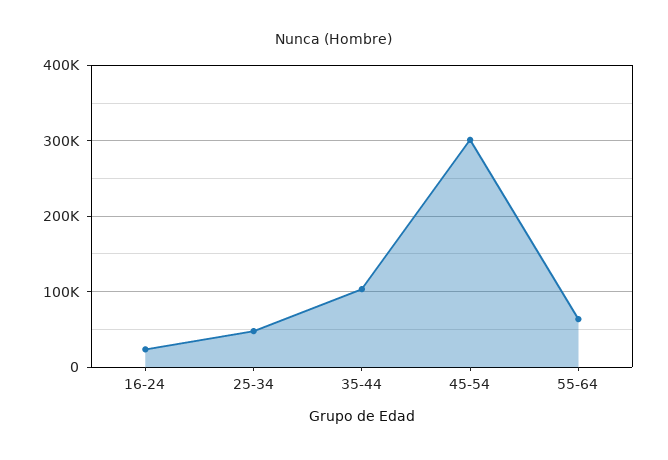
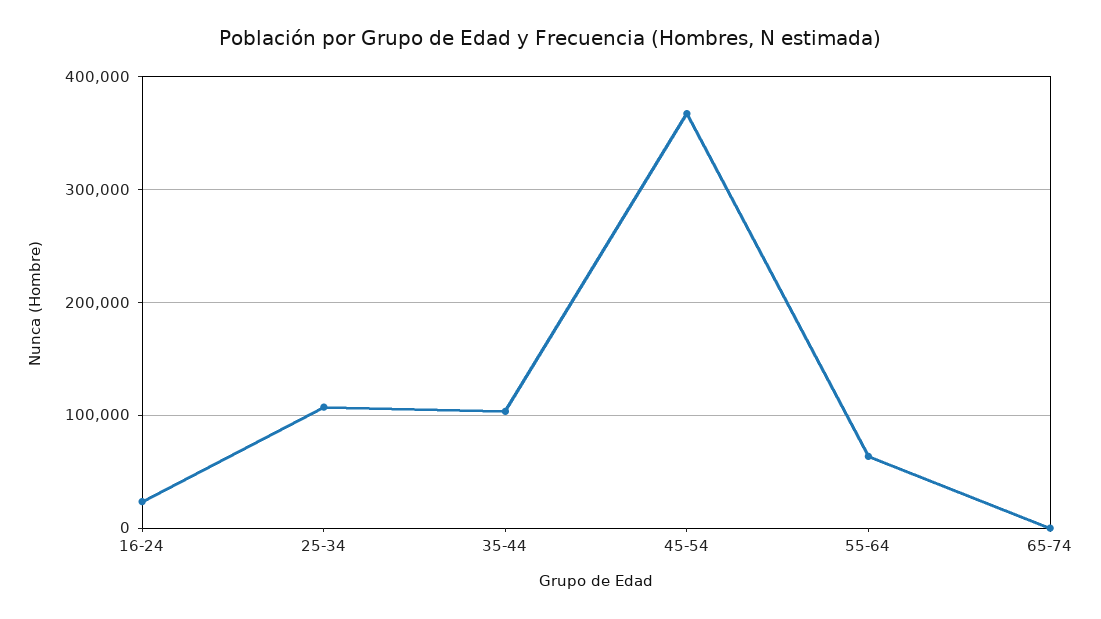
25-34: 50000 -> 110000
45-54: 300000 -> 370000
65-74: none -> 0

